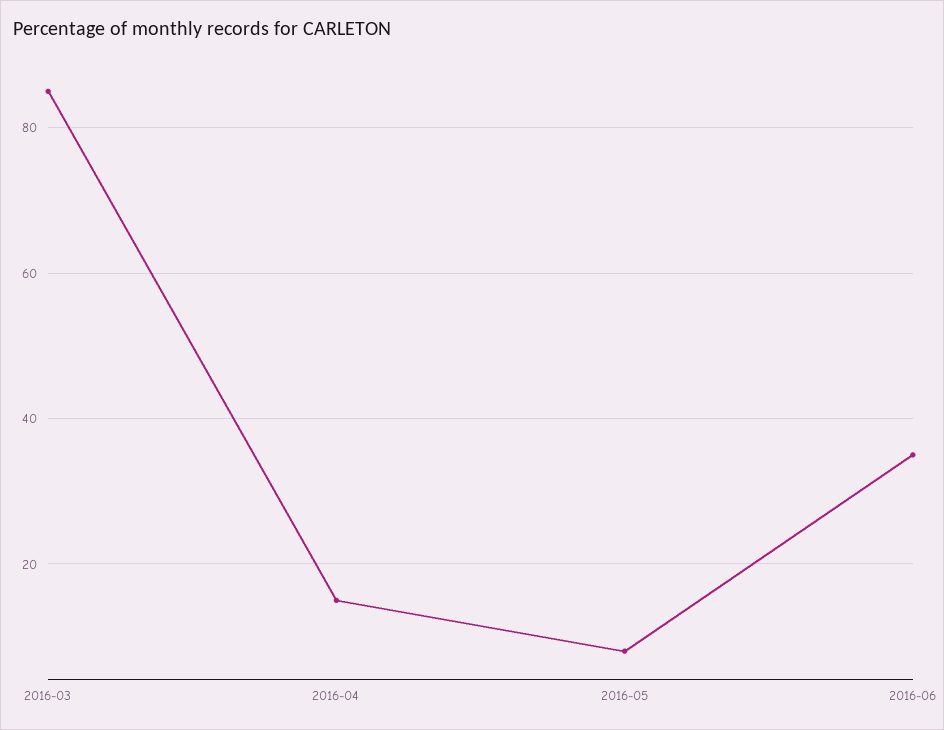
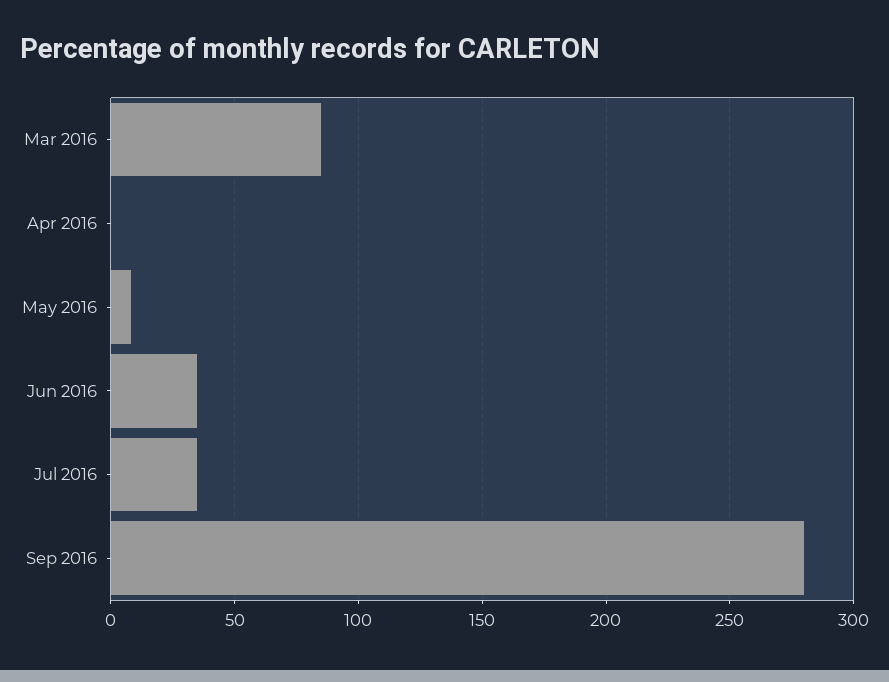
2016-04: 15 -> 0
Jul 2016: none -> 35
Sep 2016: none -> 280

